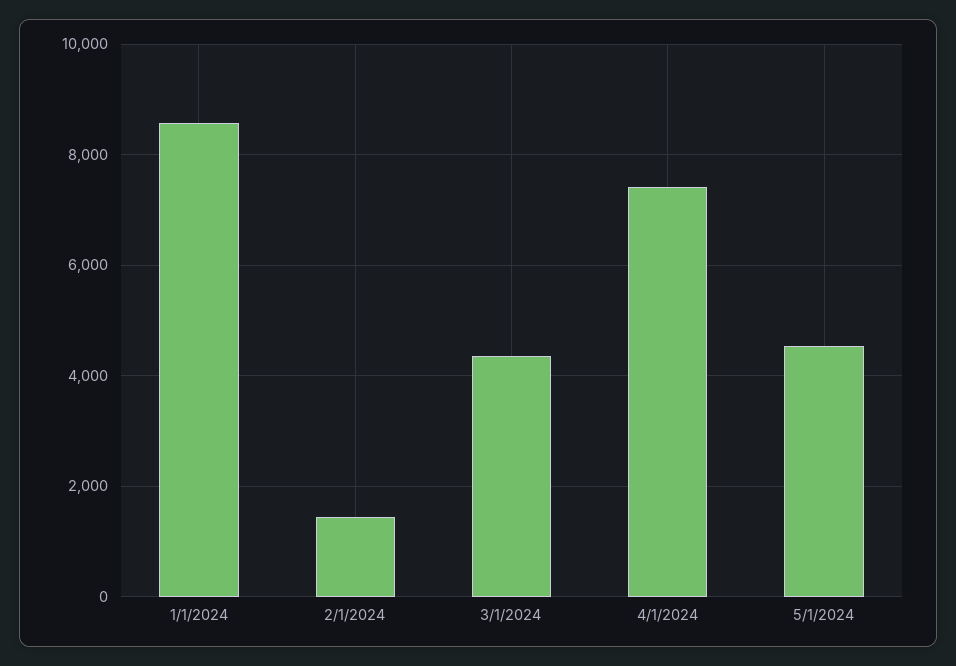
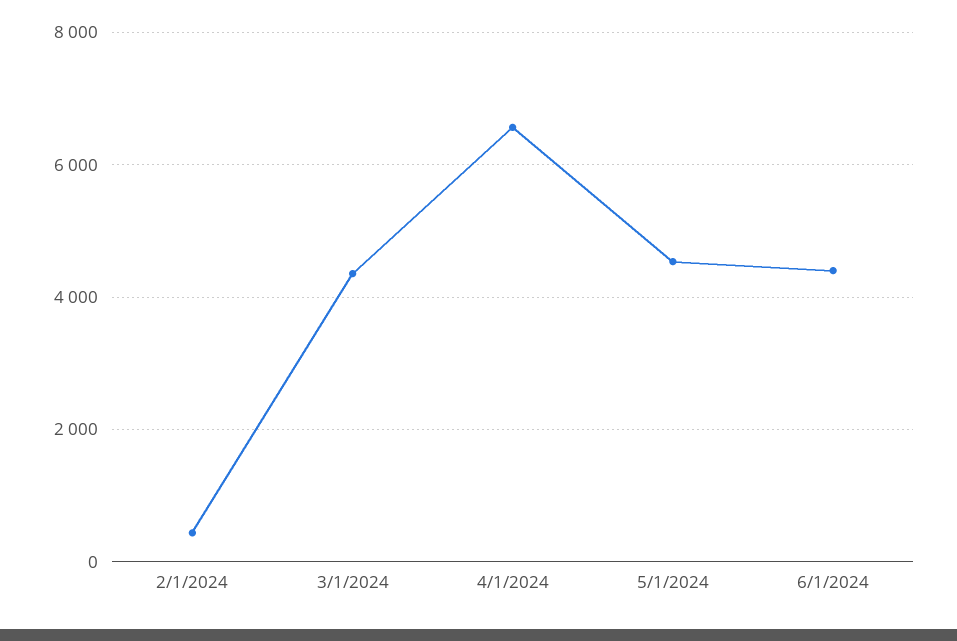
1/1/2024: 8600 -> none
2/1/2024: 1400 -> 400
4/1/2024: 7400 -> 6600
6/1/2024: none -> 4400

